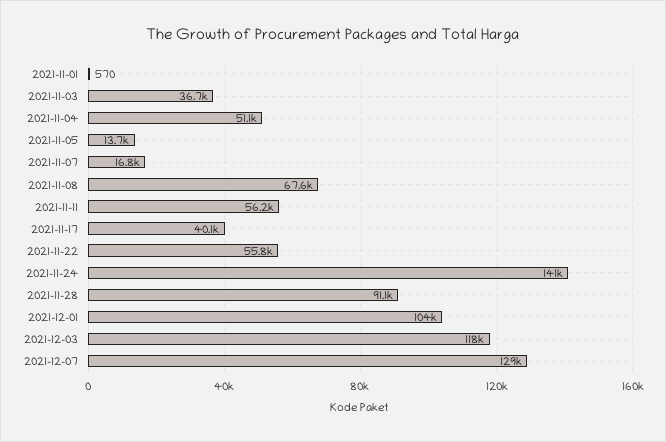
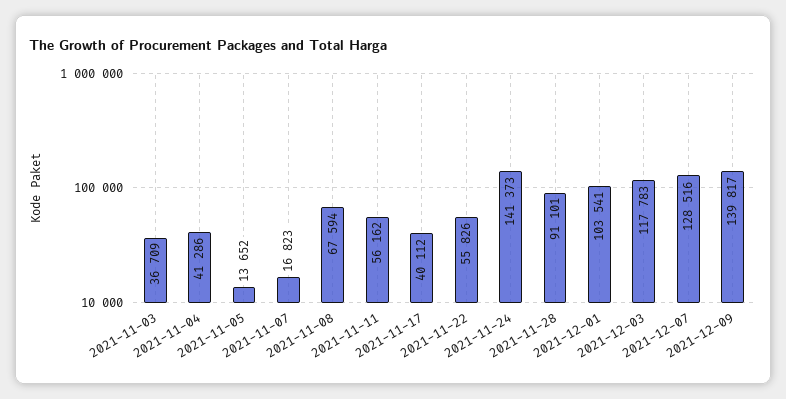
2021-11-01: 570 -> none
2021-11-04: 51100 -> 41286
2021-12-09: none -> 139817

